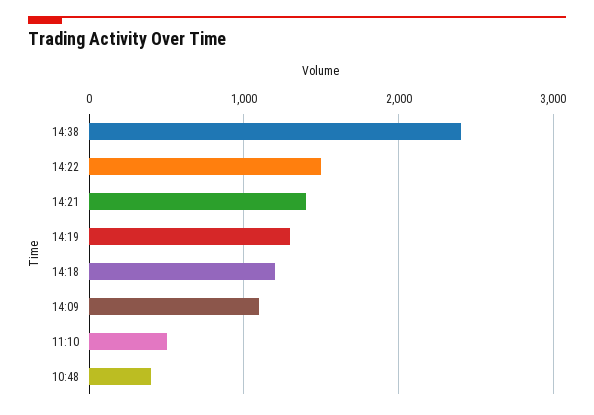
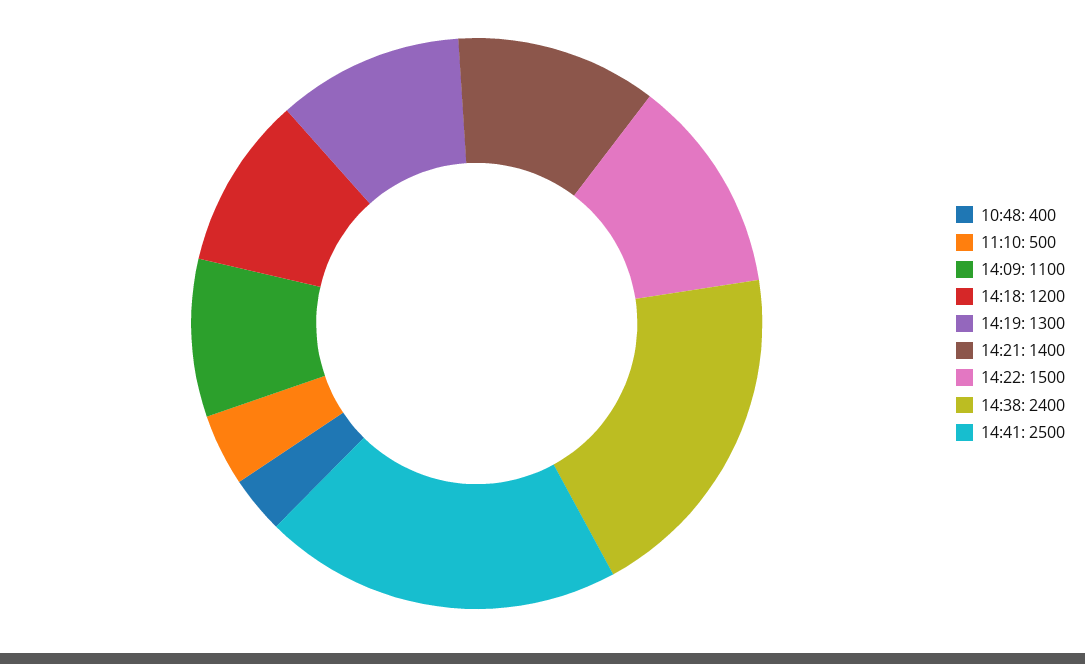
14:41: none -> 2500

